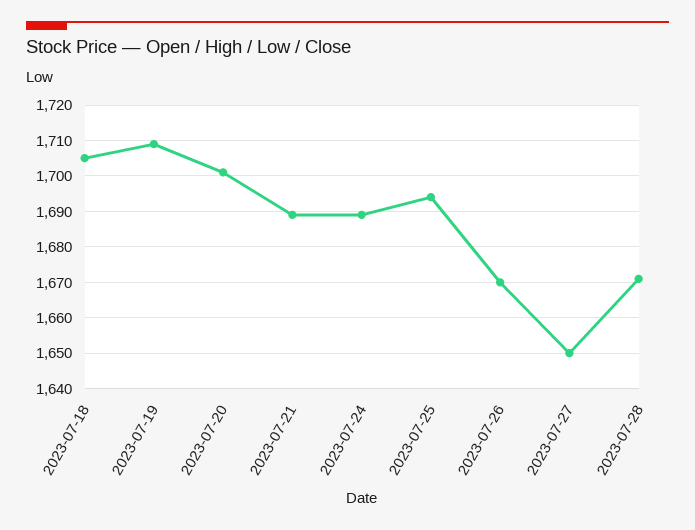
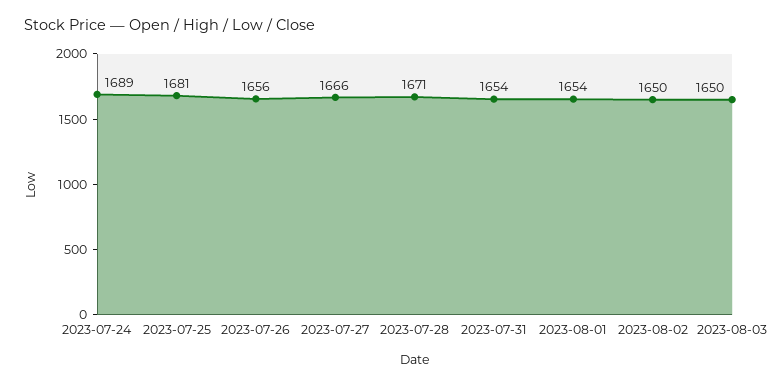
2023-07-18: 1705 -> none
2023-07-19: 1710 -> none
2023-07-20: 1700 -> none
2023-07-21: 1690 -> none
2023-07-25: 1695 -> 1681
2023-07-26: 1670 -> 1656
2023-07-27: 1650 -> 1666
2023-07-31: none -> 1654
2023-08-01: none -> 1654
2023-08-02: none -> 1650
2023-08-03: none -> 1650

